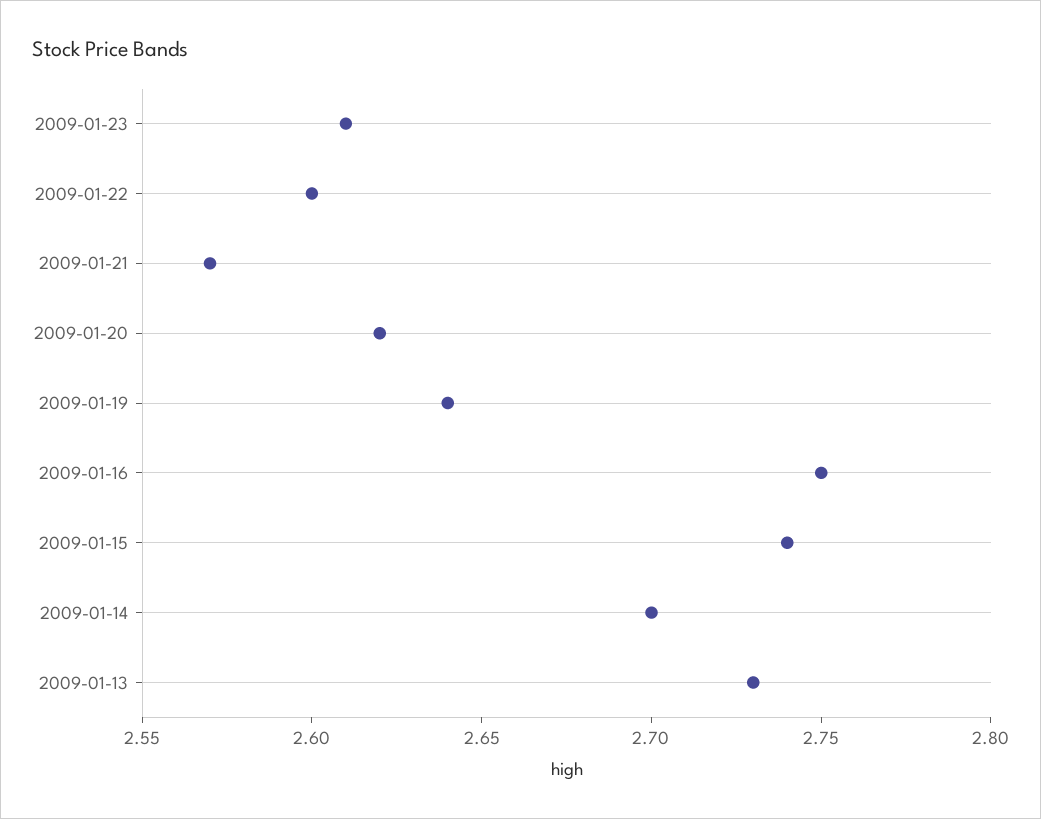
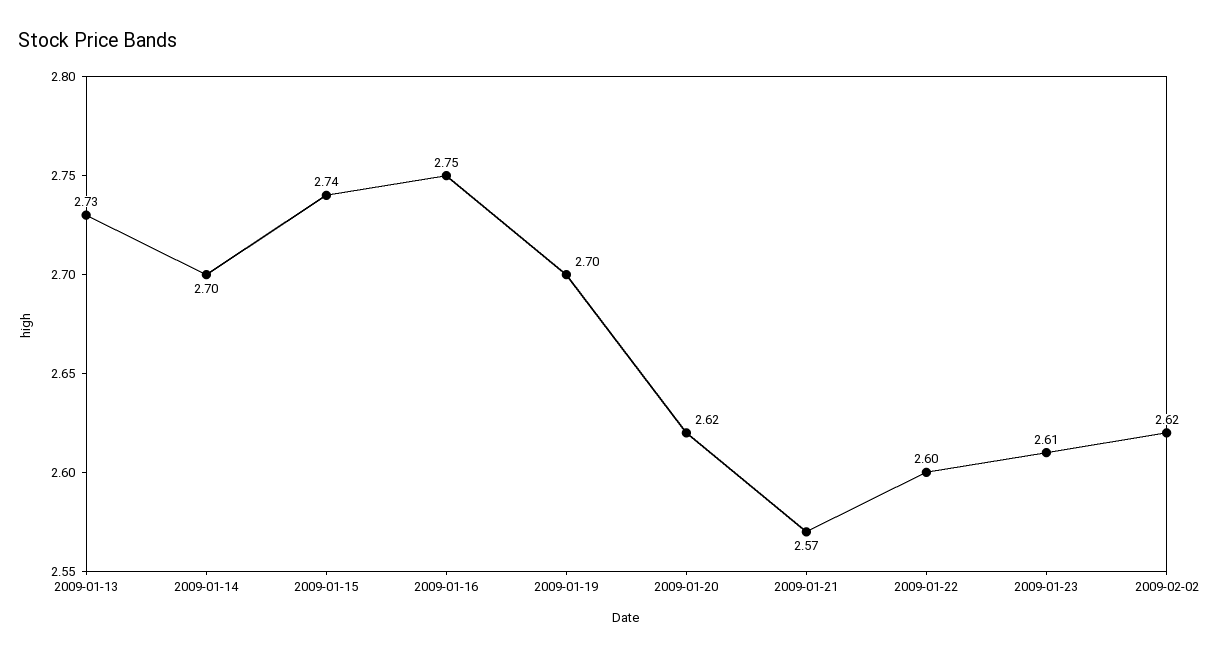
2009-01-19: 2.64 -> 2.7
2009-02-02: none -> 2.62

